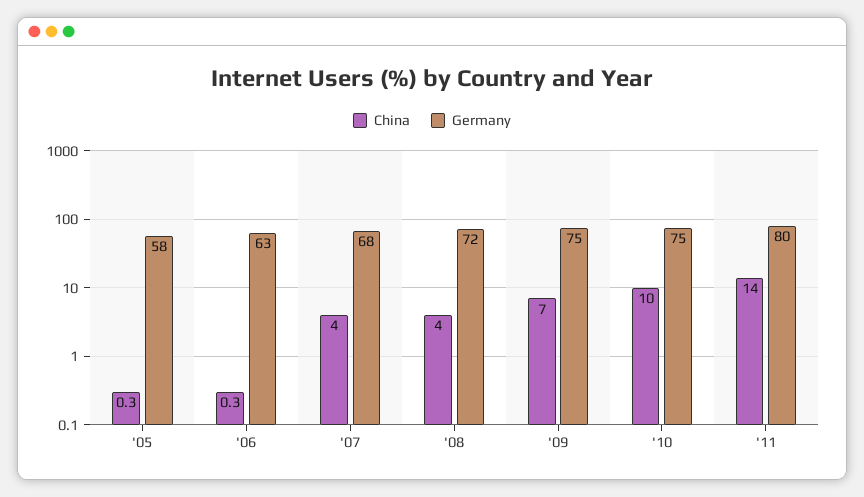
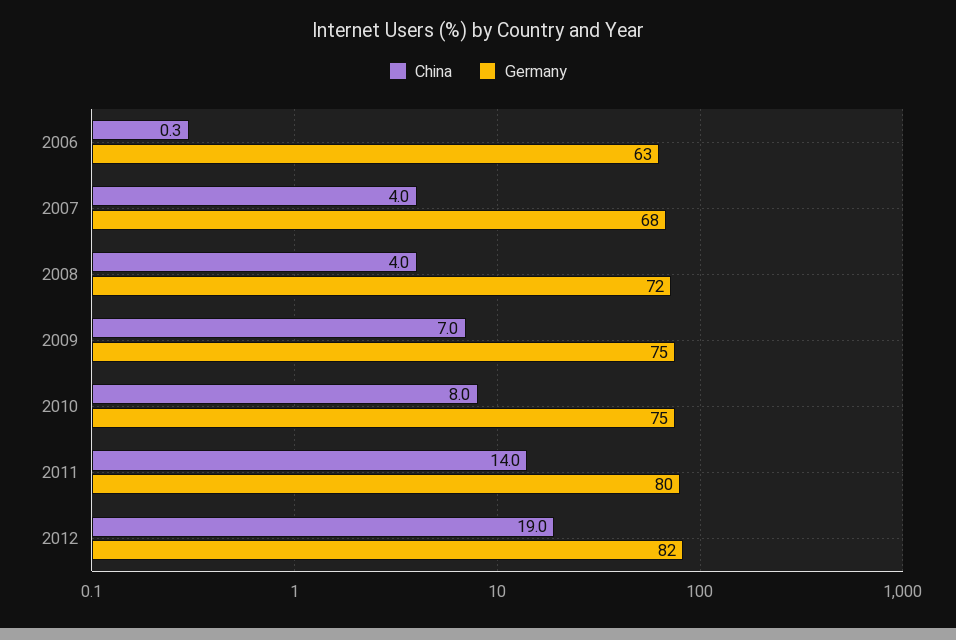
China, '05: 0.3 -> none
Germany, '05: 58 -> none
China, '10: 10 -> 8
China, 2012: none -> 19
Germany, 2012: none -> 82

